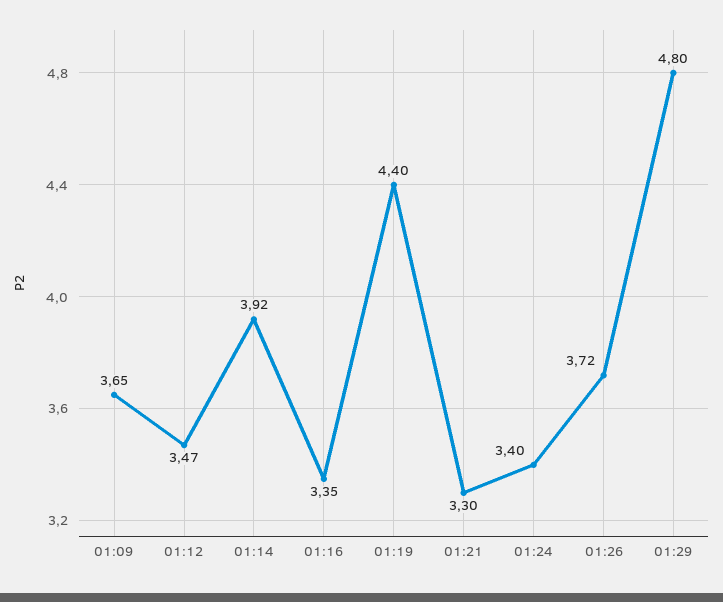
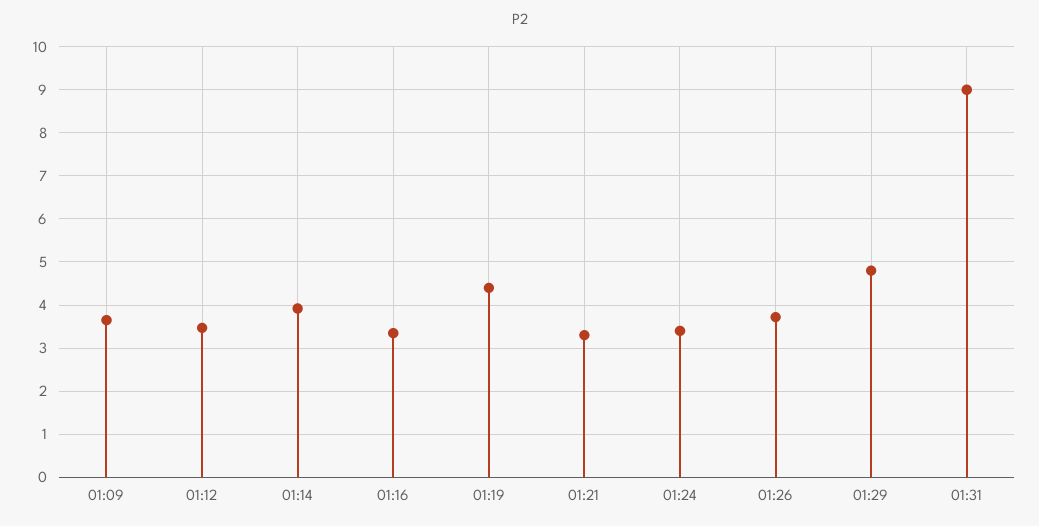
01:31: none -> 9

